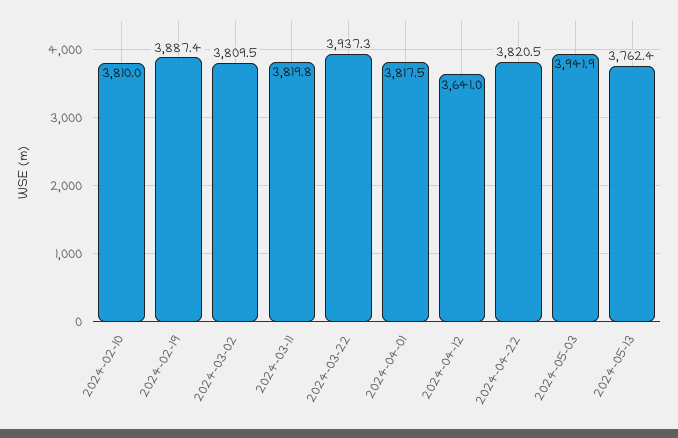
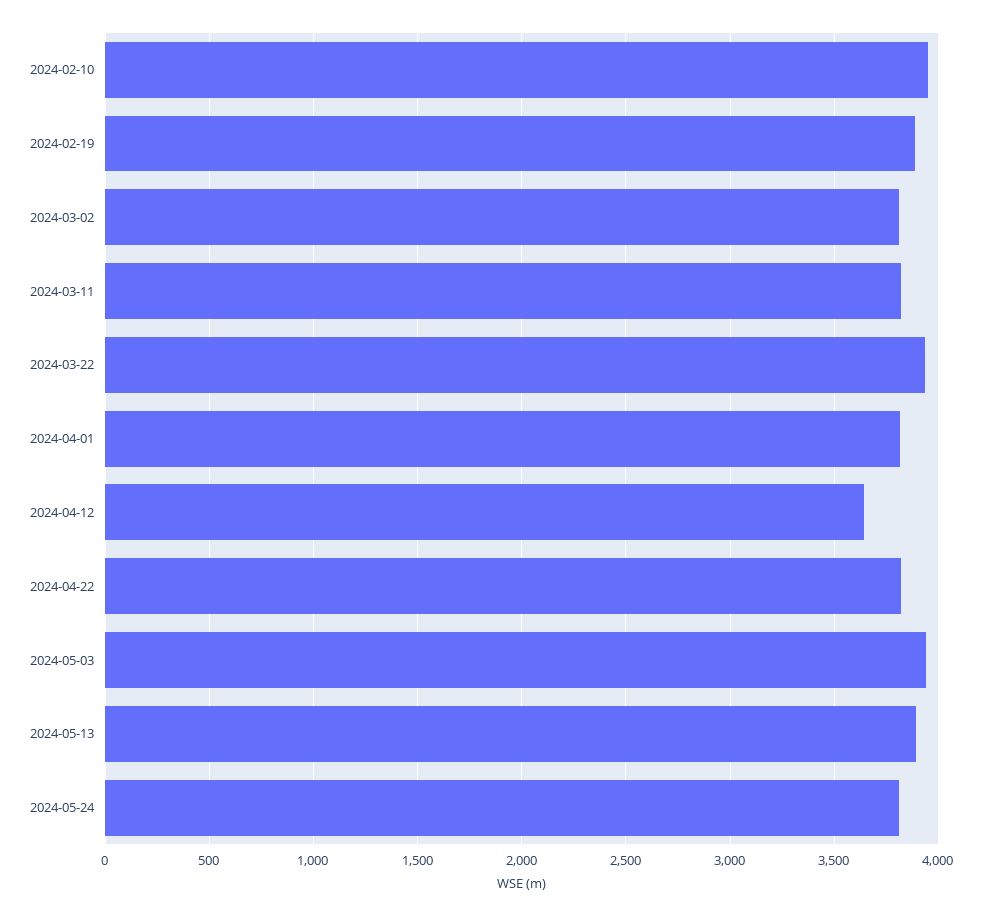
2024-02-10: 3810 -> 3950
2024-05-13: 3762.4 -> 3900
2024-05-24: none -> 3800

